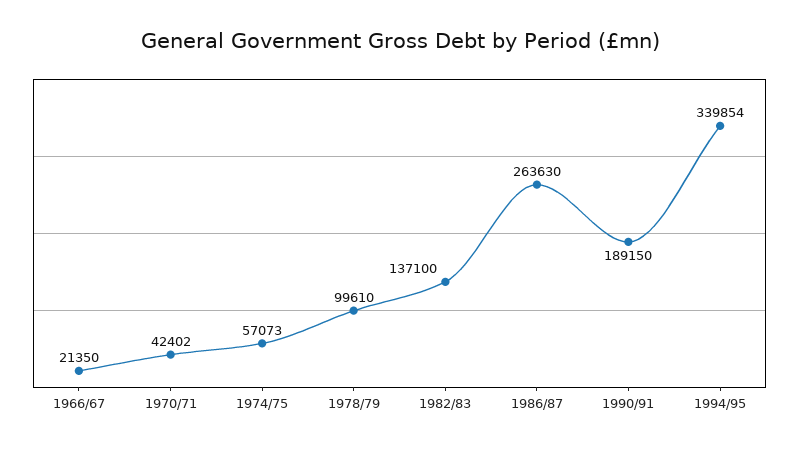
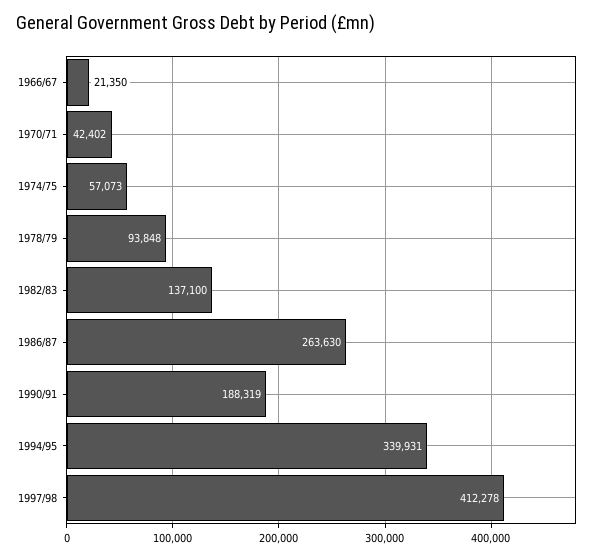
1978/79: 99610 -> 93848
1990/91: 189150 -> 188319
1994/95: 339854 -> 339931
1997/98: none -> 412278

